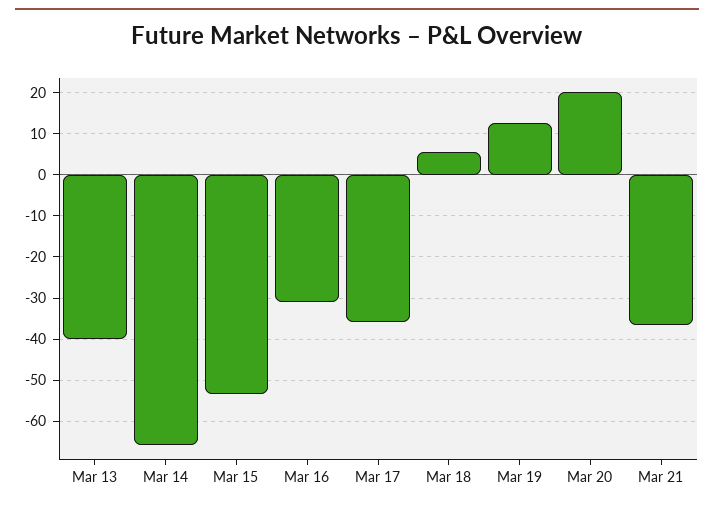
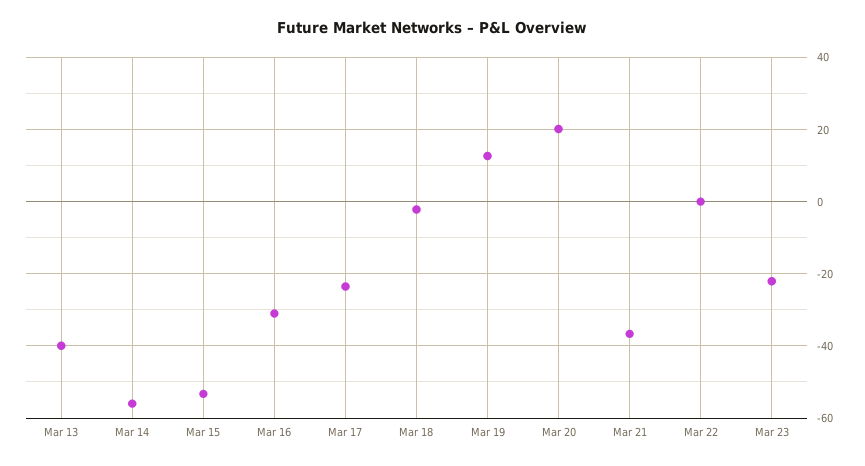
Mar 14: -66 -> -56
Mar 17: -36 -> -24
Mar 18: 6 -> -2
Mar 22: none -> 0
Mar 23: none -> -22

